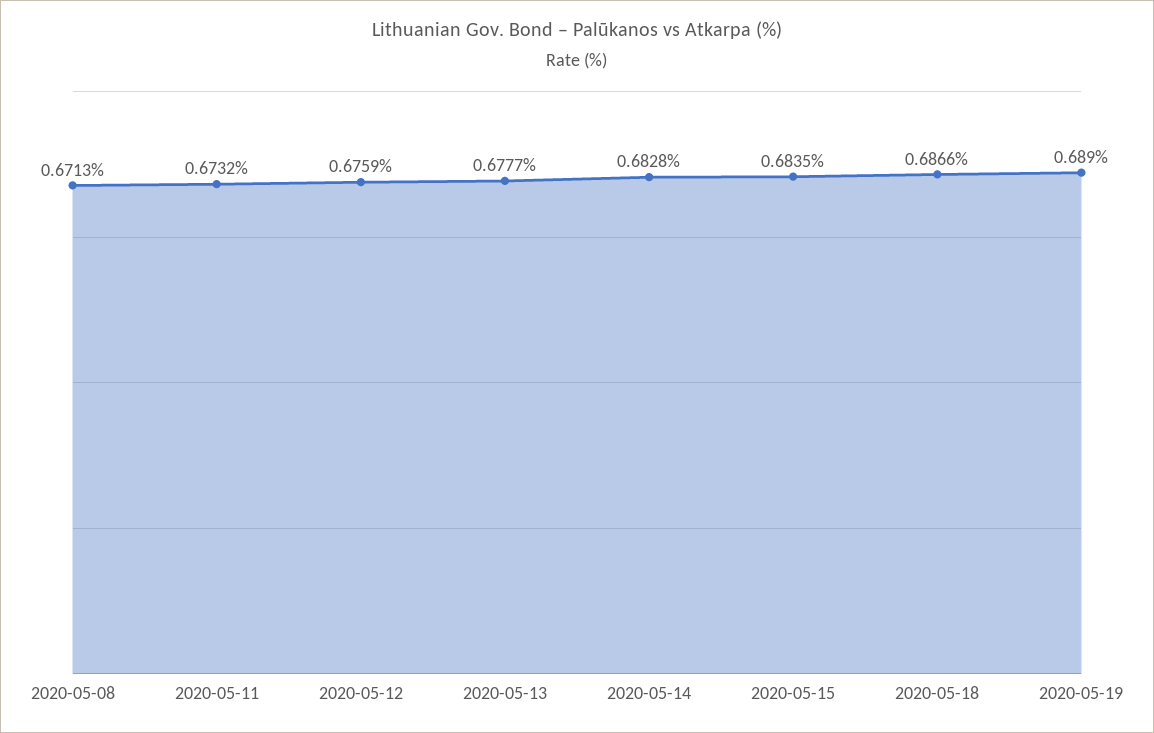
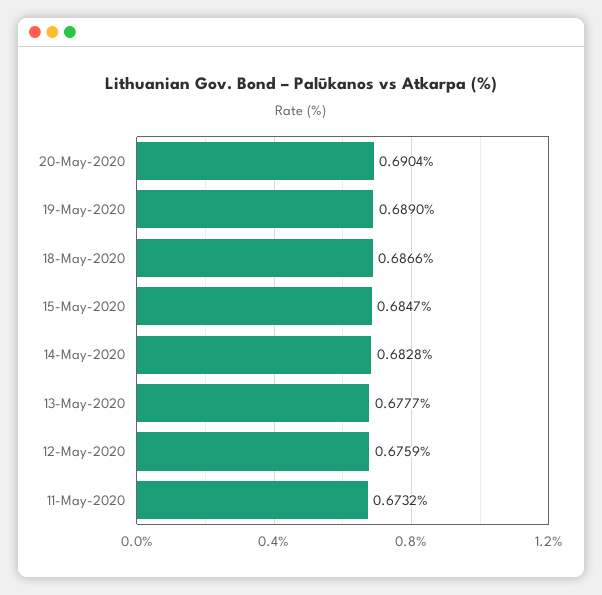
2020-05-08: 0.6713 -> none
2020-05-15: 0.6835 -> 0.6847
20-May-2020: none -> 0.6904

